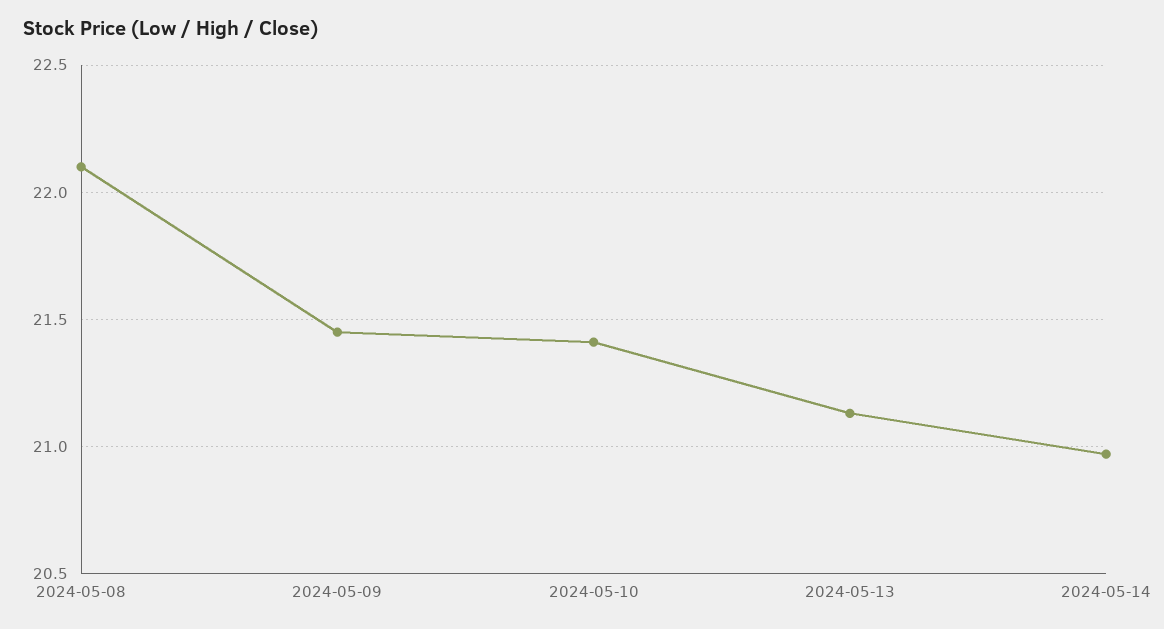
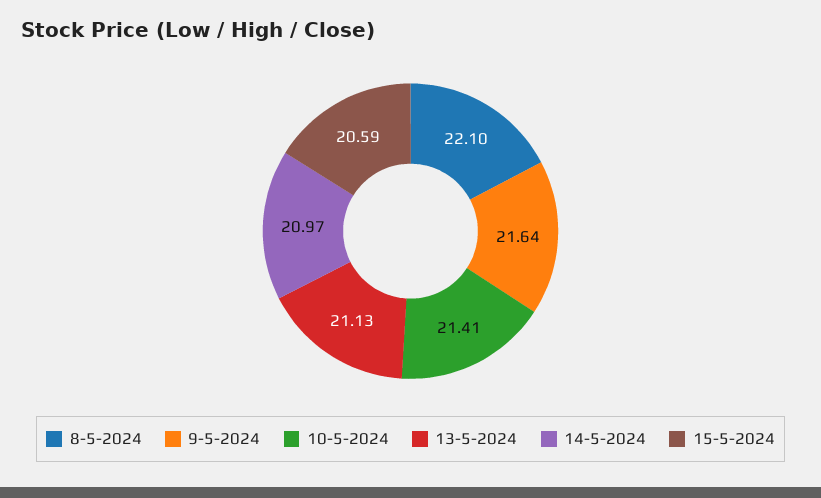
2024-05-09: 21.45 -> 21.64
15-5-2024: none -> 20.59

